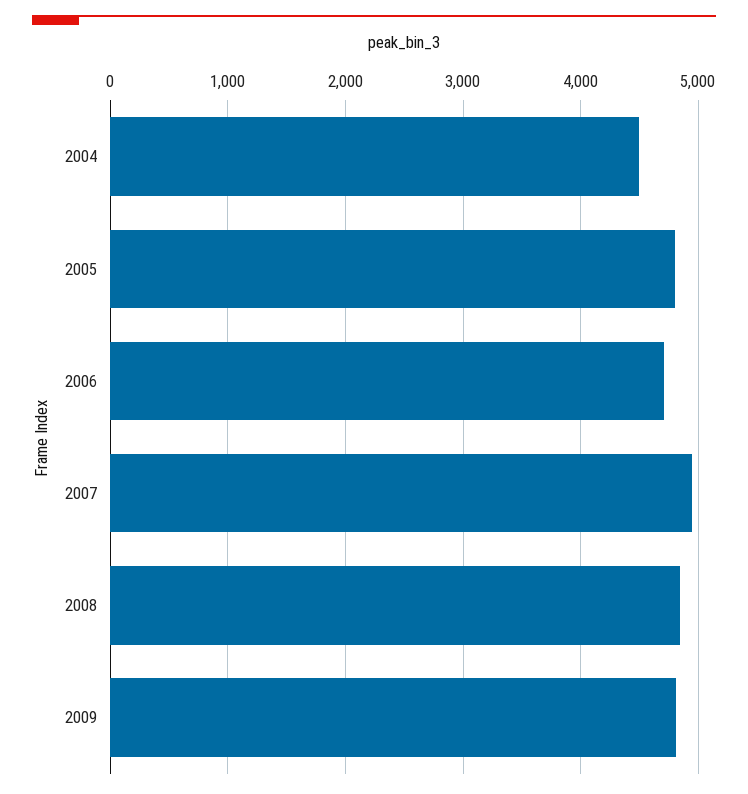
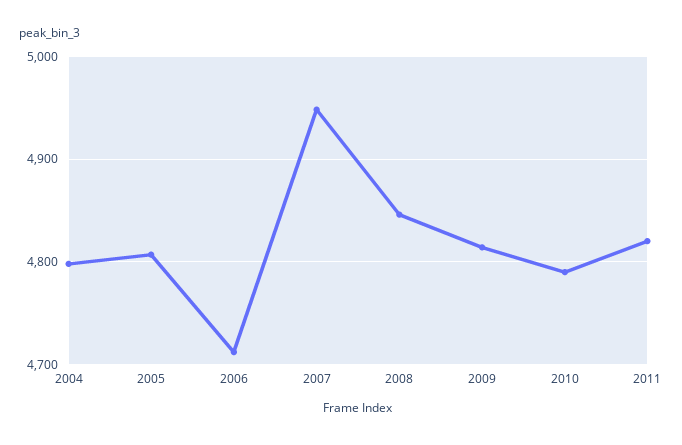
2004: 4500 -> 4800
2010: none -> 4790
2011: none -> 4820

